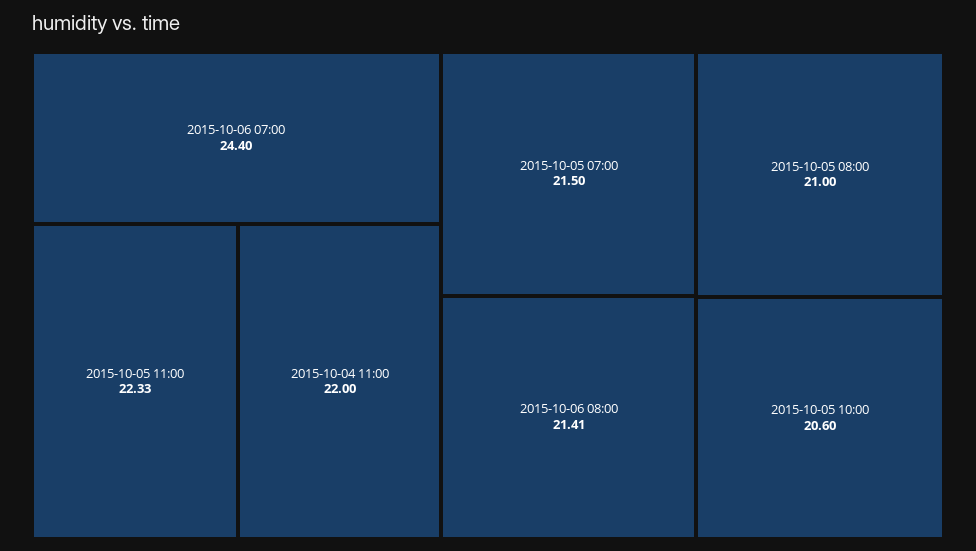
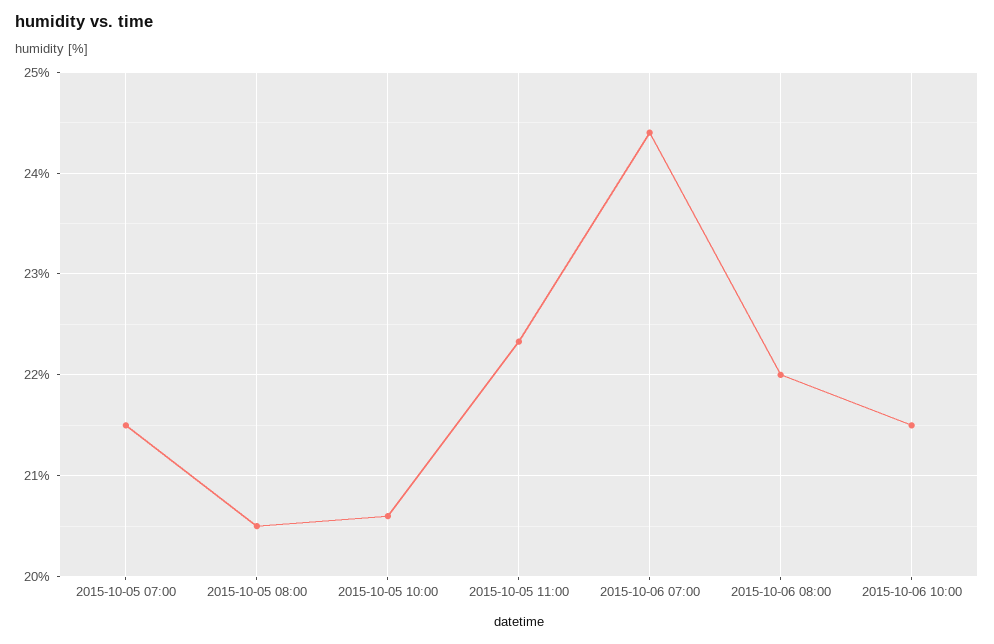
2015-10-04 11:00: 22 -> none
2015-10-06 08:00: 21.41 -> 22
2015-10-05 08:00: 21 -> 20.5
2015-10-06 10:00: none -> 21.5

